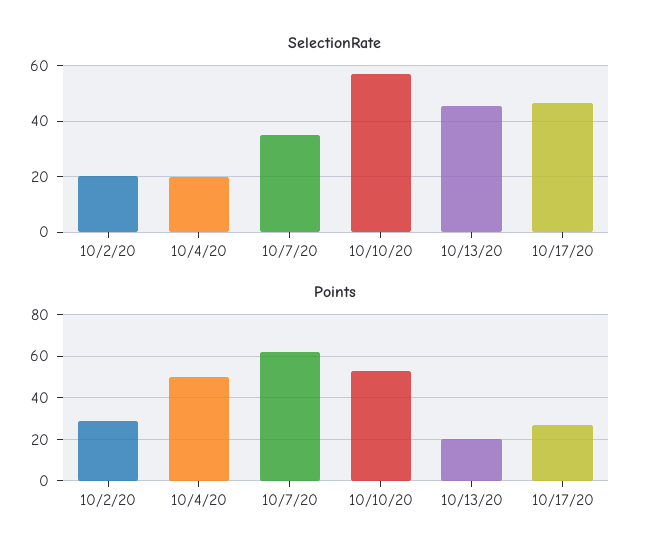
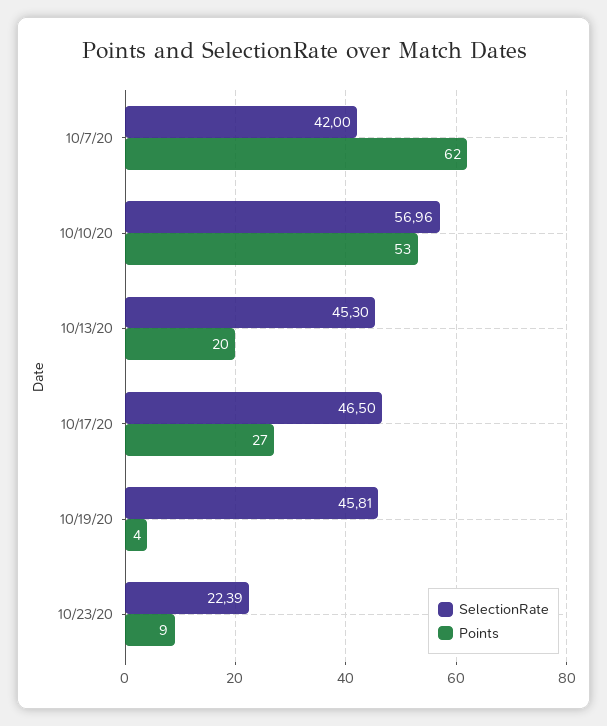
SelectionRate, 10/2/20: 20 -> none
SelectionRate, 10/4/20: 20 -> none
SelectionRate, 10/7/20: 35 -> 42
Points, 10/2/20: 30 -> none
Points, 10/4/20: 50 -> none
SelectionRate, 10/19/20: none -> 45.81
Points, 10/19/20: none -> 4
SelectionRate, 10/23/20: none -> 22.39
Points, 10/23/20: none -> 9

